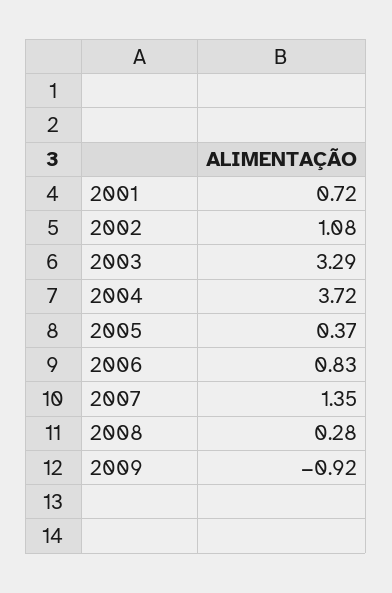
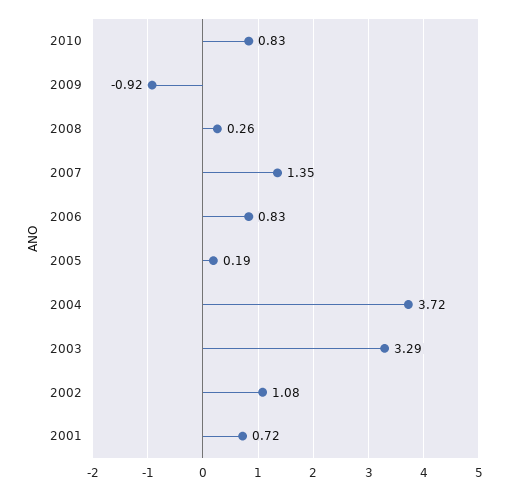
2005: 0.37 -> 0.19
2008: 0.28 -> 0.26
2010: none -> 0.83

